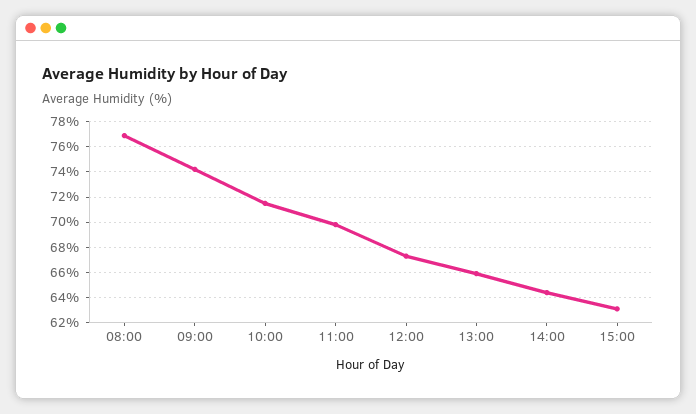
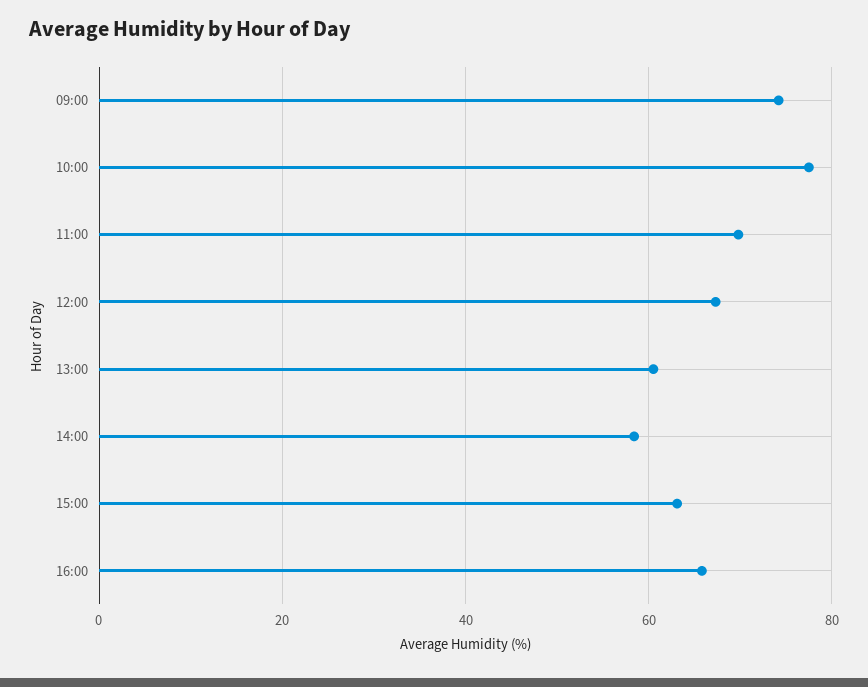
08:00: 77 -> none
10:00: 71.5 -> 78
13:00: 66 -> 60
14:00: 64.5 -> 58
16:00: none -> 66

